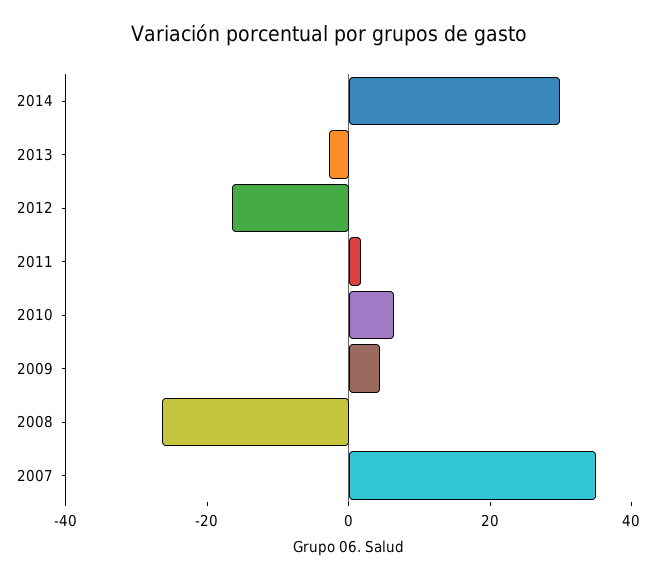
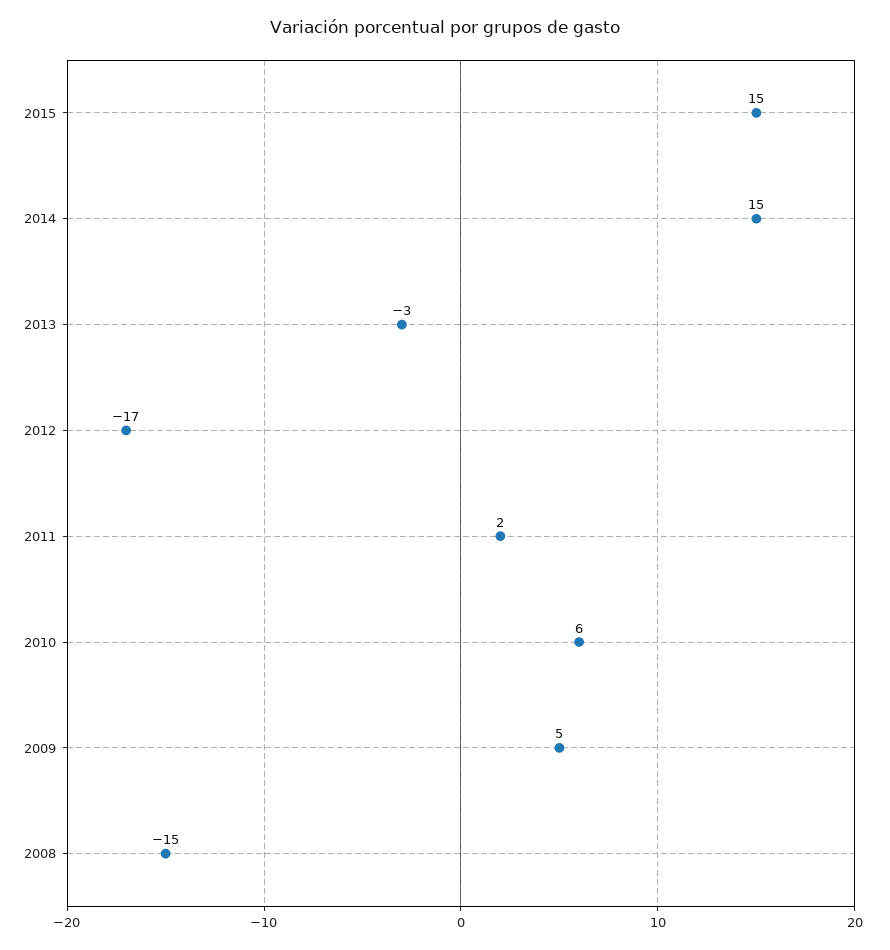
2014: 30 -> 15
2008: -25 -> -15
2007: 35 -> none
2015: none -> 15

